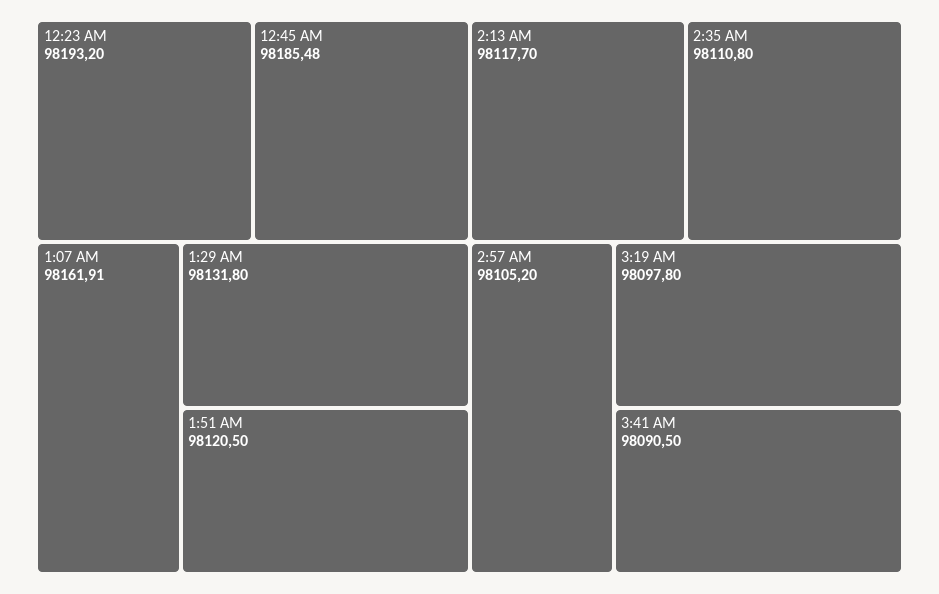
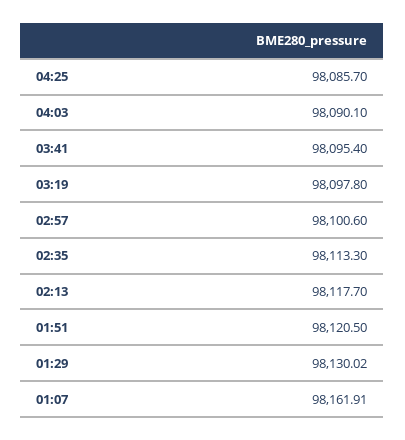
12:23 AM: 98193.2 -> none
12:45 AM: 98185.48 -> none
1:29 AM: 98131.8 -> 98130.02
2:35 AM: 98110.8 -> 98113.3
2:57 AM: 98105.2 -> 98100.6
3:41 AM: 98090.5 -> 98095.4
04:25: none -> 98085.7
04:03: none -> 98090.1

